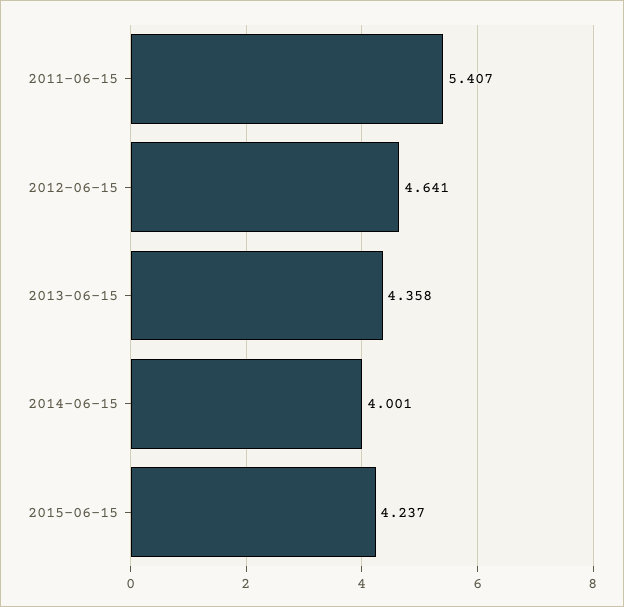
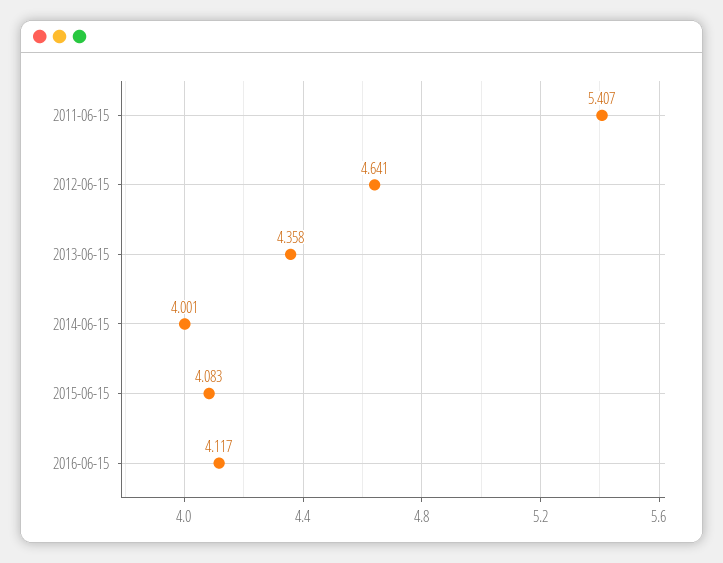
2015-06-15: 4.237 -> 4.083
2016-06-15: none -> 4.117

